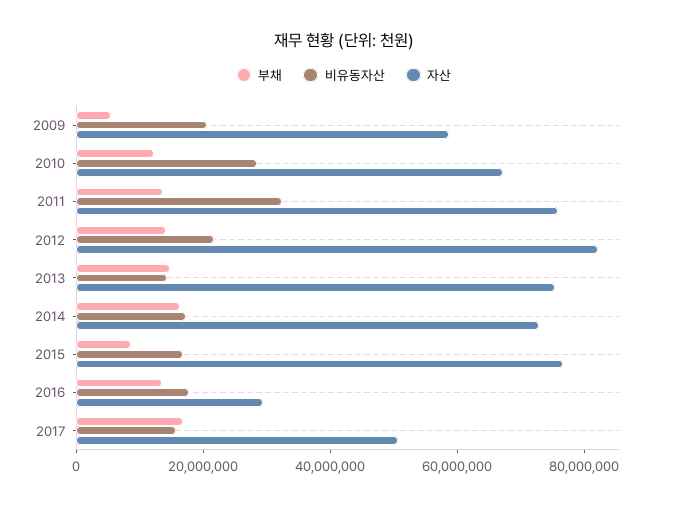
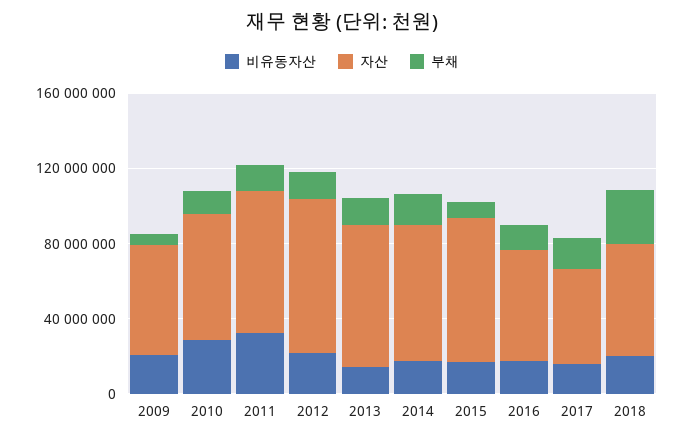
자산, 2016: 30000000 -> 60000000
비유동자산, 2018: none -> 20000000
자산, 2018: none -> 60000000
부채, 2018: none -> 30000000

